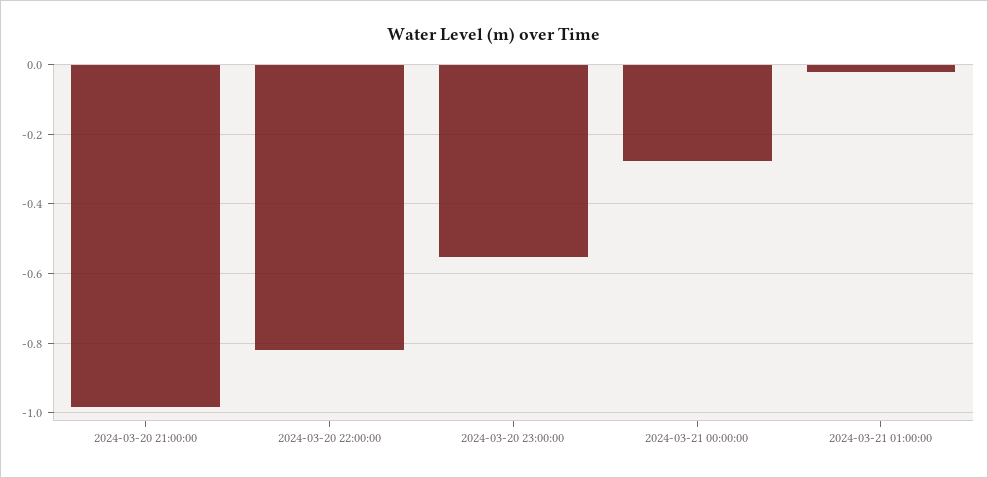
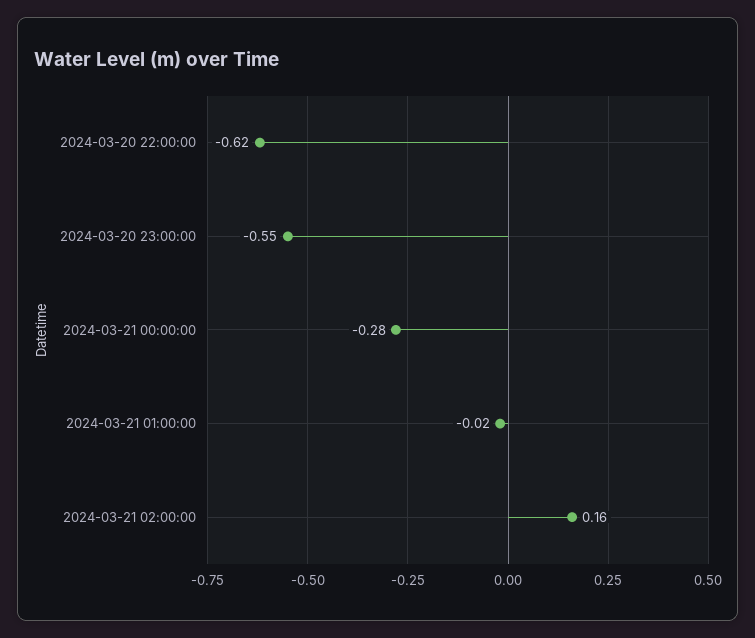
2024-03-20 21:00:00: -0.98 -> none
2024-03-20 22:00:00: -0.82 -> -0.62
2024-03-21 02:00:00: none -> 0.16

